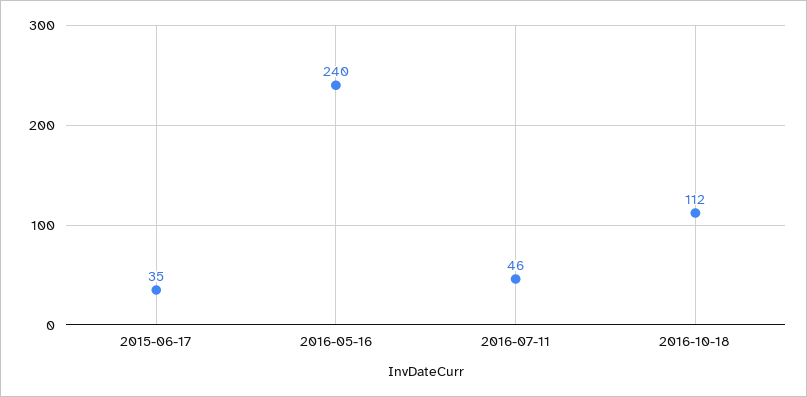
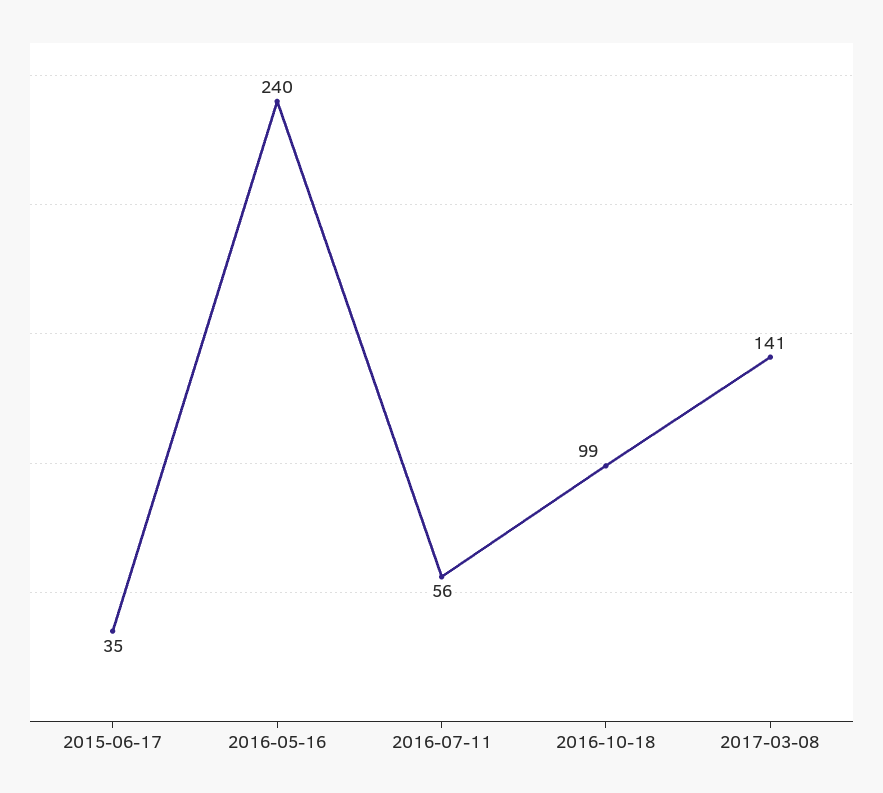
2016-07-11: 46 -> 56
2016-10-18: 112 -> 99
2017-03-08: none -> 141

